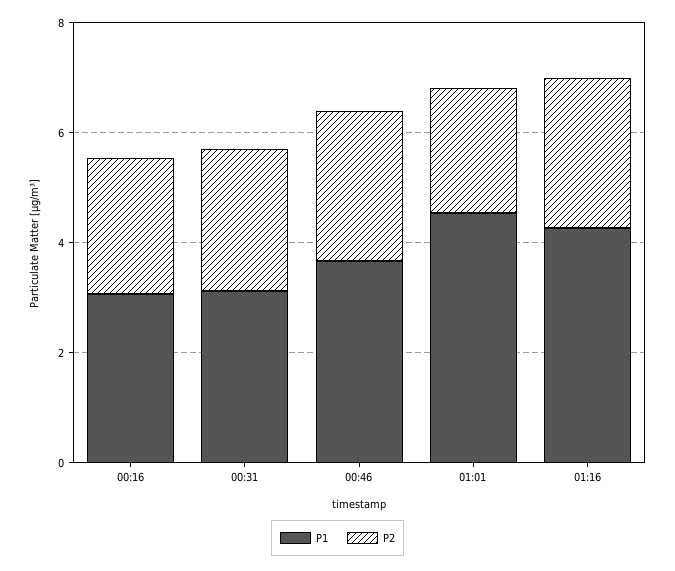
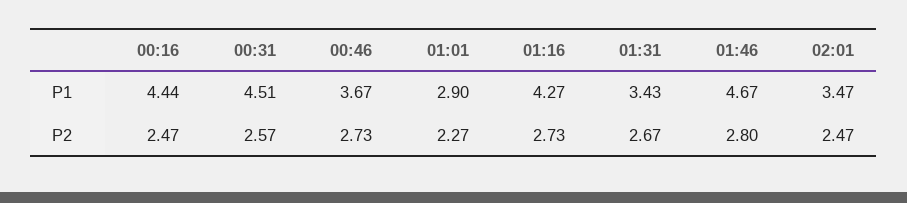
P1, 00:16: 3 -> 4.44
P1, 00:31: 3 -> 4.51
P1, 01:01: 4.5 -> 2.9
P1, 01:31: none -> 3.43
P1, 01:46: none -> 4.67
P1, 02:01: none -> 3.47
P2, 01:31: none -> 2.67
P2, 01:46: none -> 2.8
P2, 02:01: none -> 2.47

